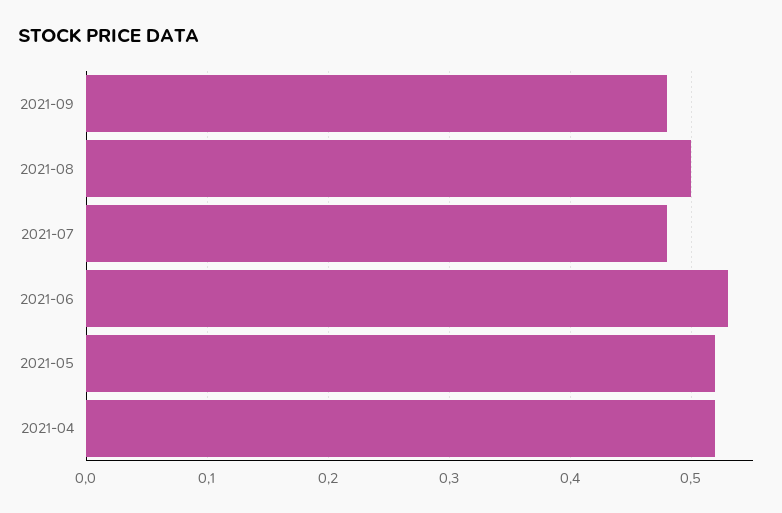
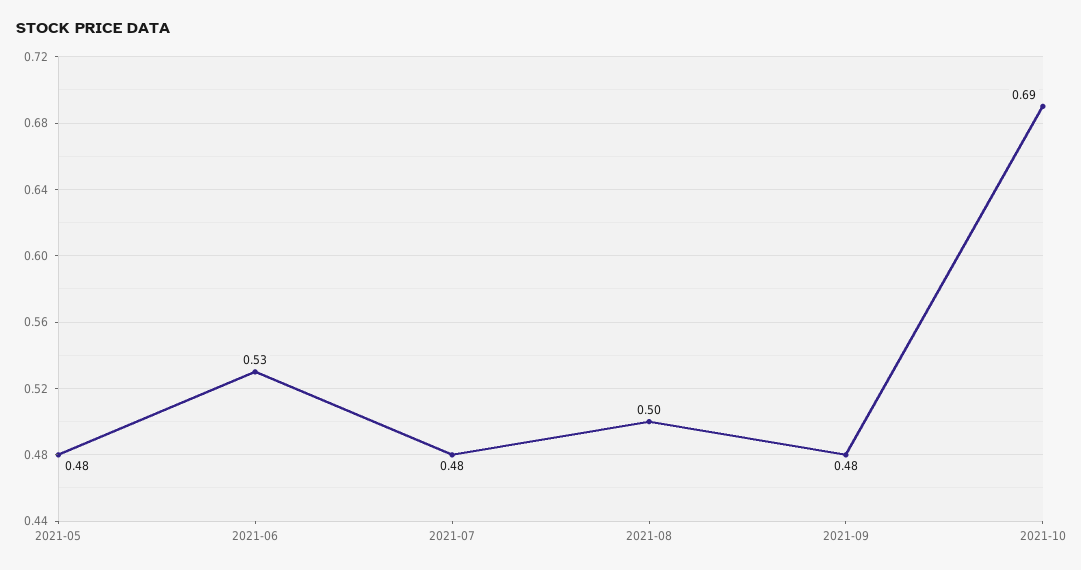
2021-05: 0.52 -> 0.48
2021-04: 0.52 -> none
2021-10: none -> 0.69

